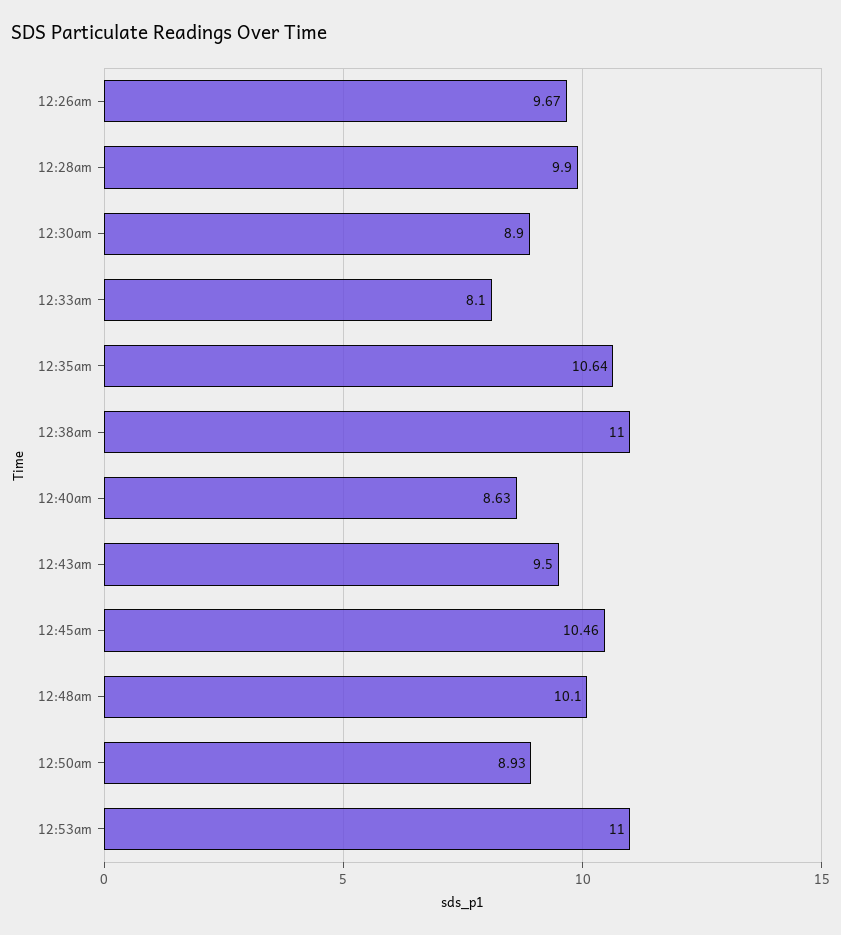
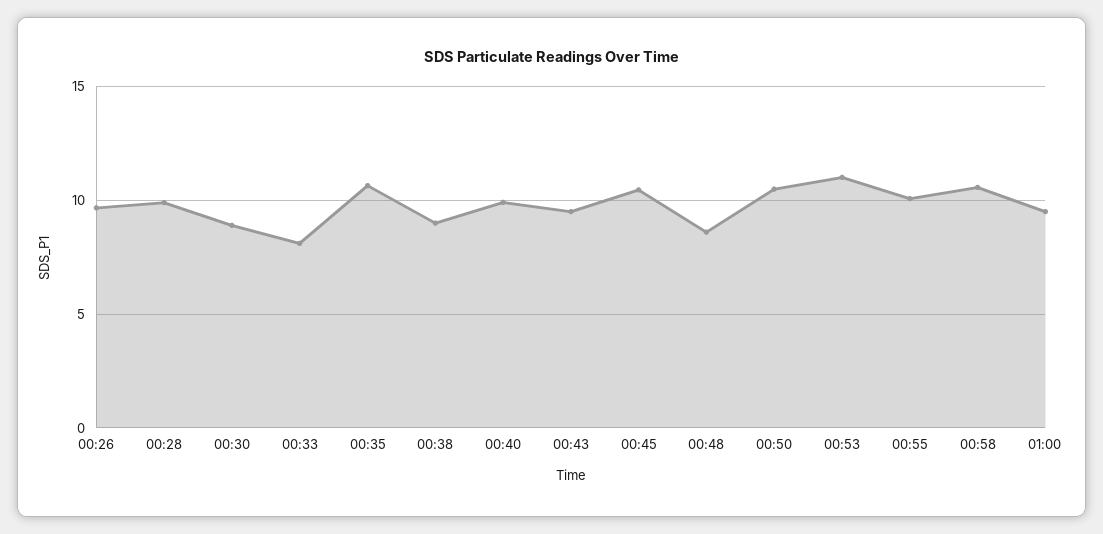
12:38am: 11 -> 9
12:40am: 8.63 -> 10
12:48am: 10.1 -> 8.5
12:50am: 8.93 -> 10.5
00:55: none -> 10
00:58: none -> 10.5
01:00: none -> 9.5

